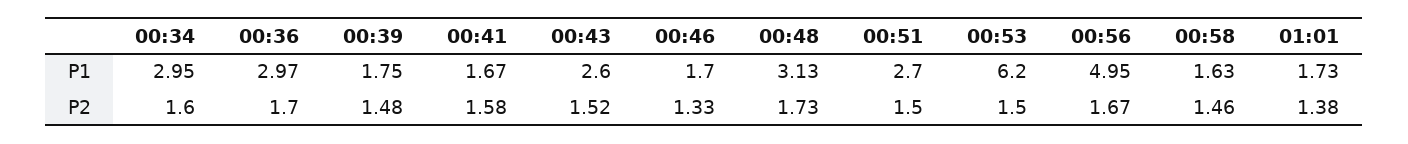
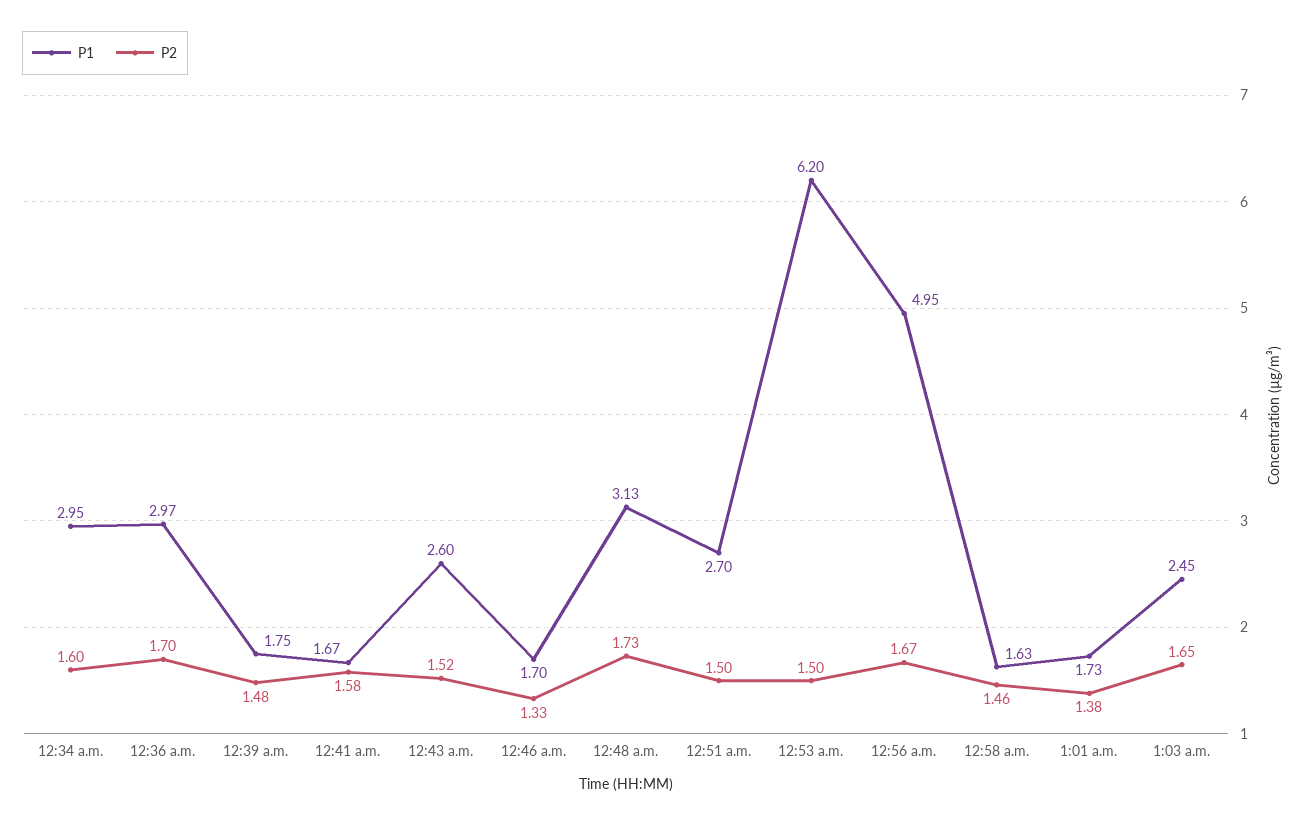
P1, 1:03 a.m.: none -> 2.45
P2, 1:03 a.m.: none -> 1.65

